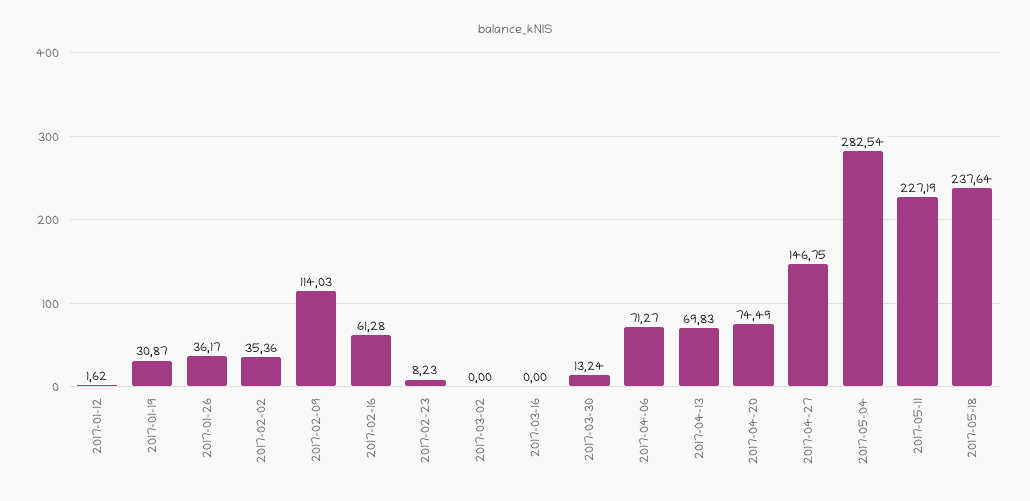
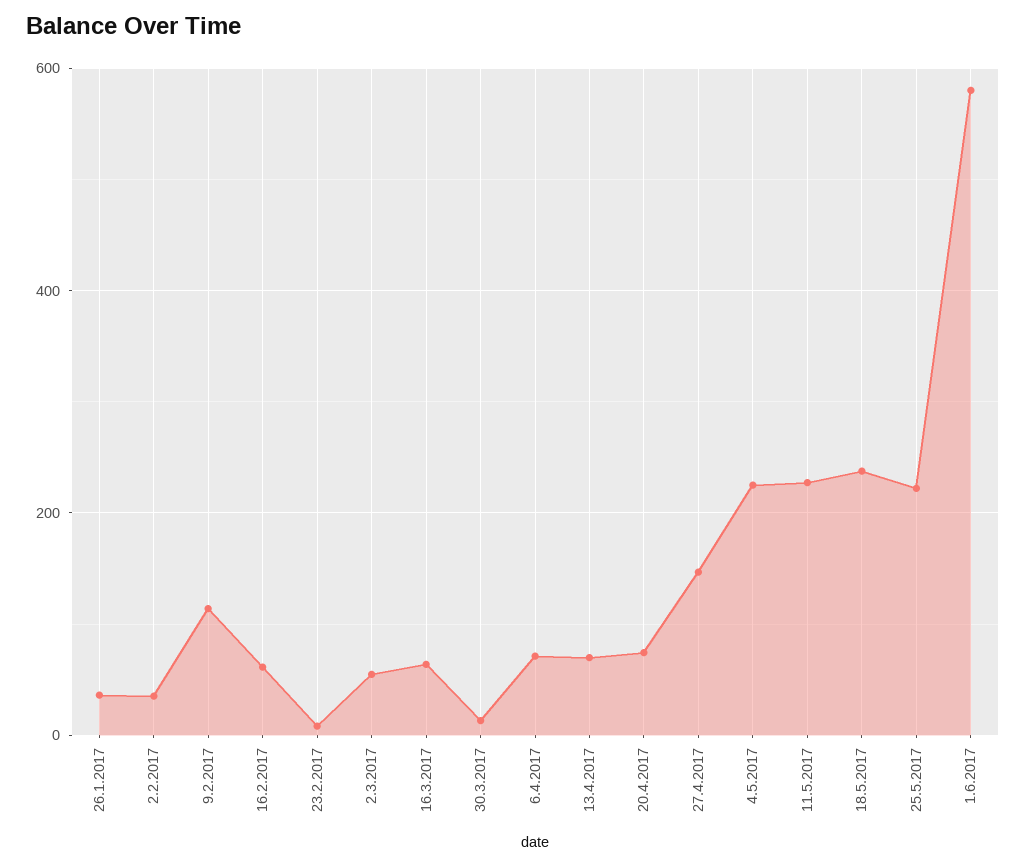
2017-01-12: 1.62 -> none
2017-01-19: 30.87 -> none
2017-03-02: 0 -> 60
2017-03-16: 0 -> 60
2017-05-04: 282.54 -> 220
25.5.2017: none -> 220
1.6.2017: none -> 580

